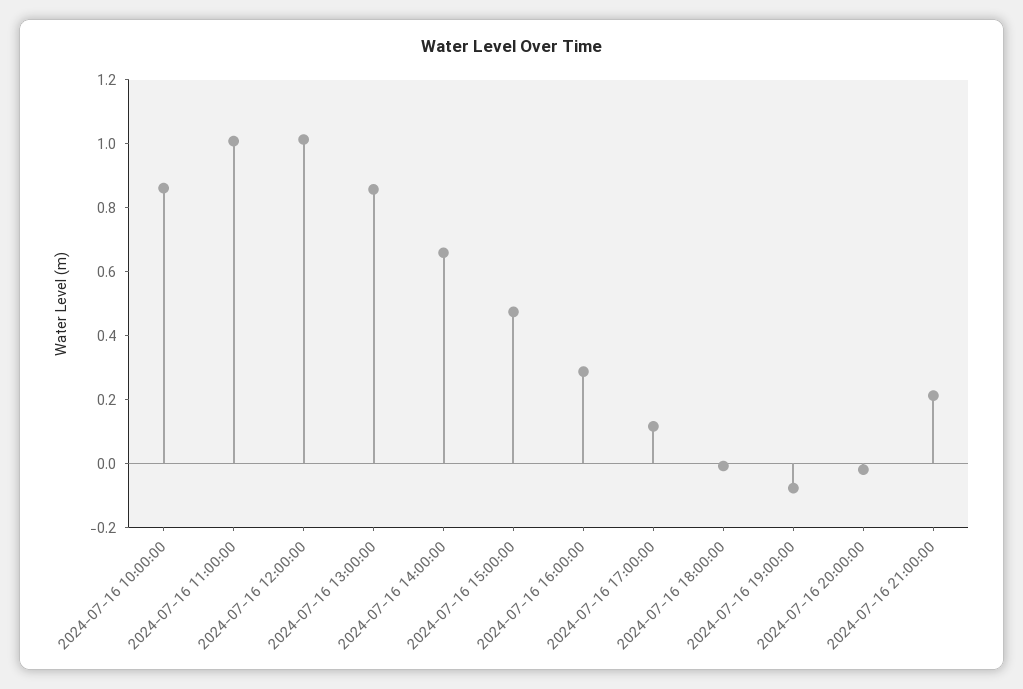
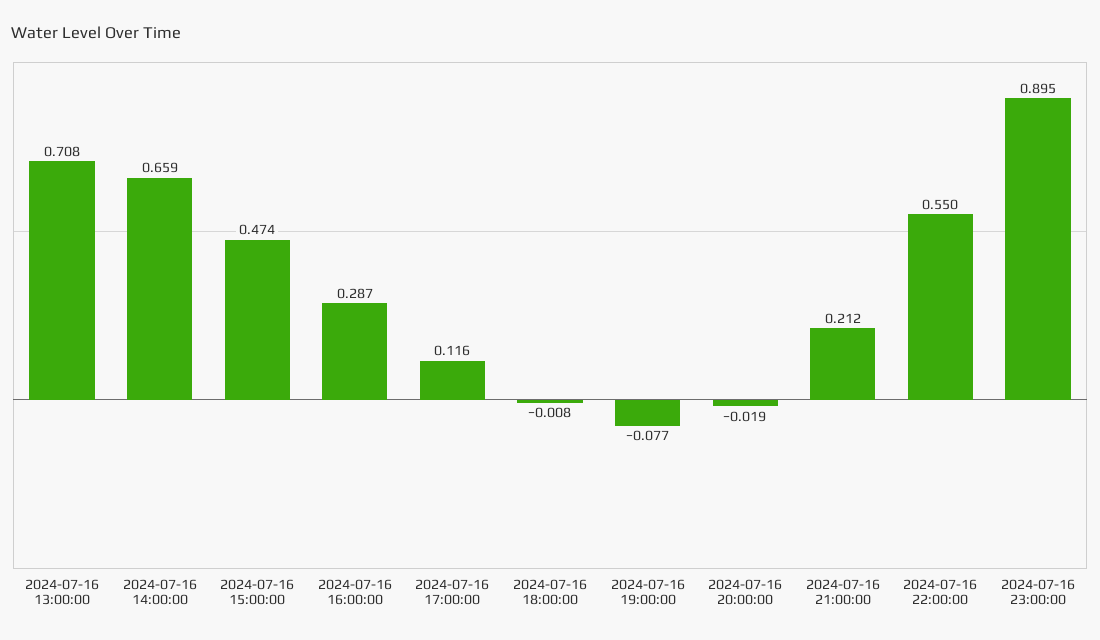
2024-07-16 10:00:00: 0.85 -> none
2024-07-16 11:00:00: 1 -> none
2024-07-16 12:00:00: 1 -> none
2024-07-16 13:00:00: 0.85 -> 0.708
2024-07-16 22:00:00: none -> 0.55
2024-07-16 23:00:00: none -> 0.895

